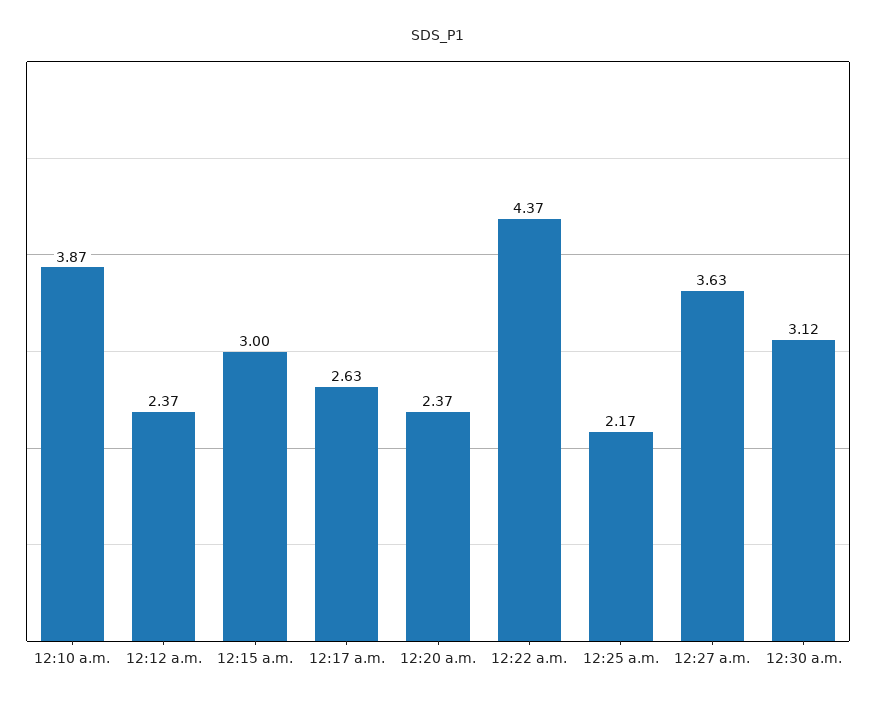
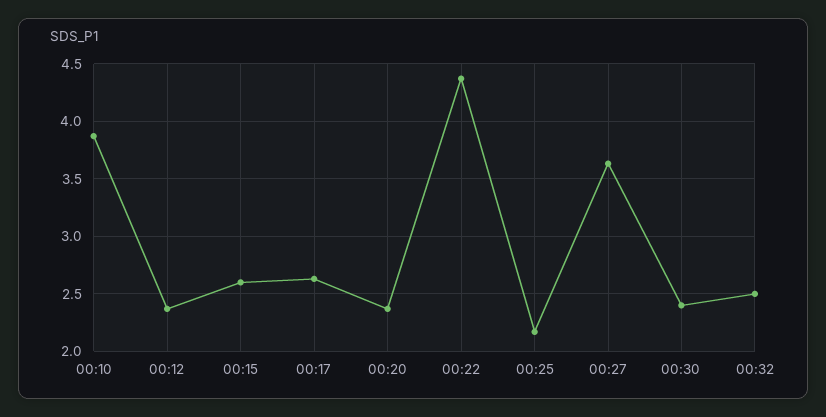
12:15 a.m.: 3 -> 2.6
12:30 a.m.: 3.12 -> 2.4
00:32: none -> 2.5

